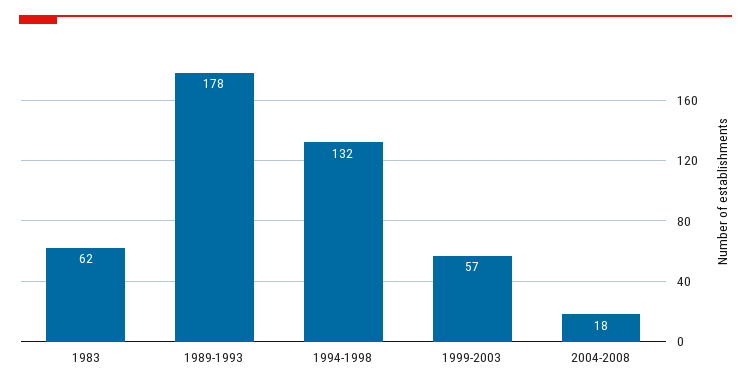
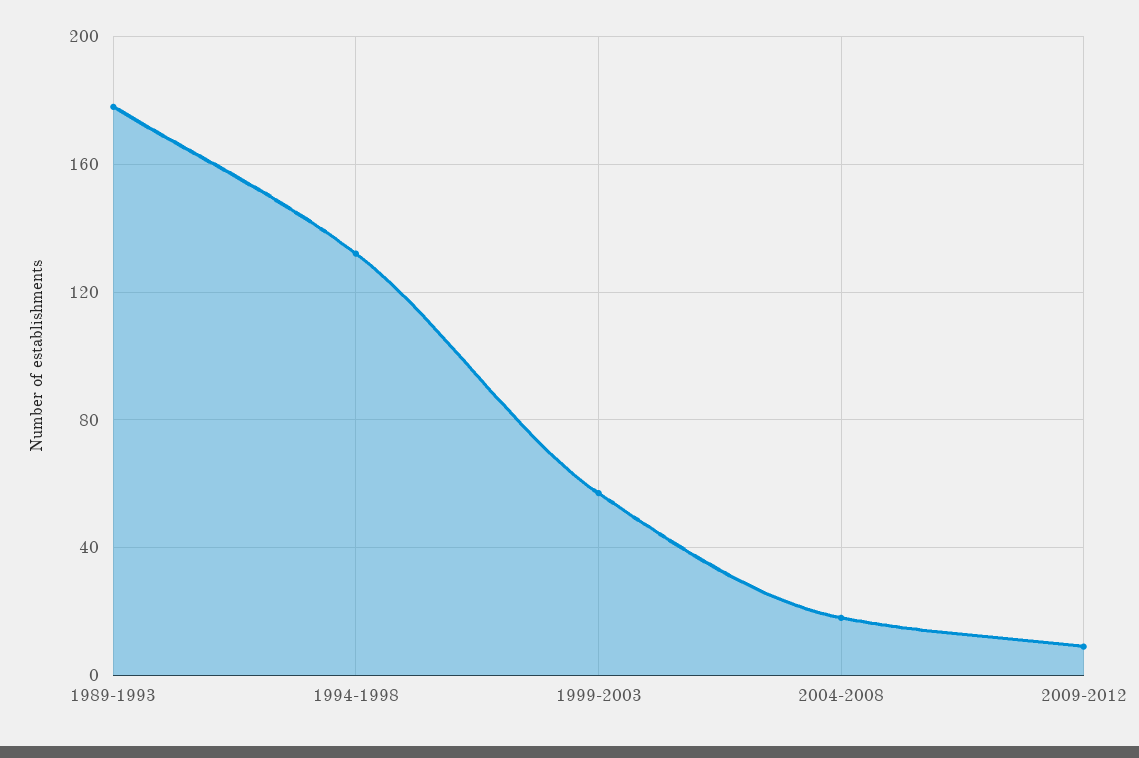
1983: 62 -> none
2009-2012: none -> 10

